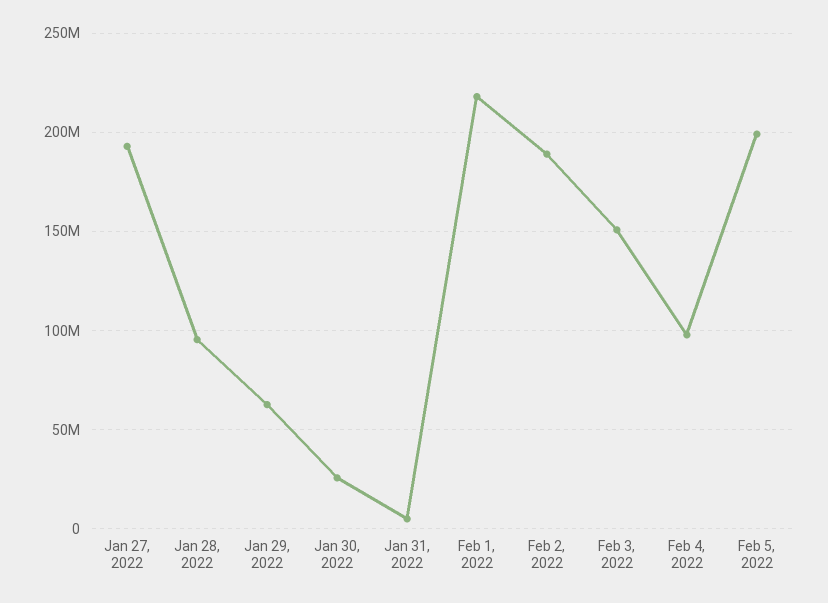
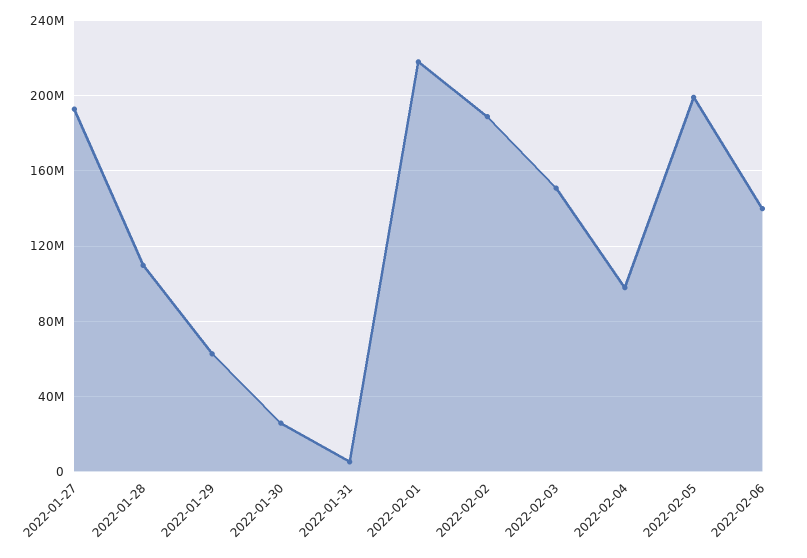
Jan 28, 2022: 95000000 -> 110000000
2022-02-06: none -> 140000000

